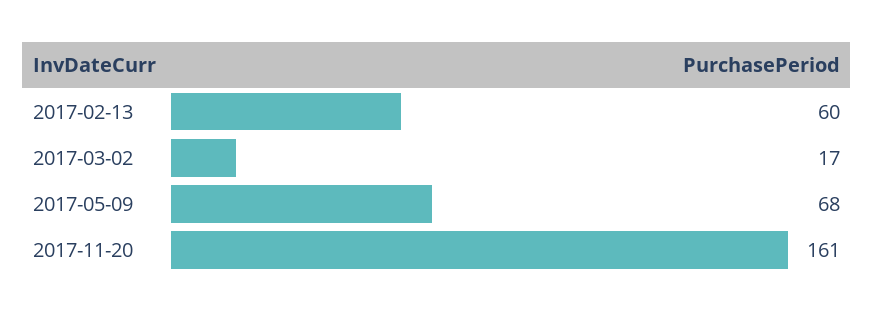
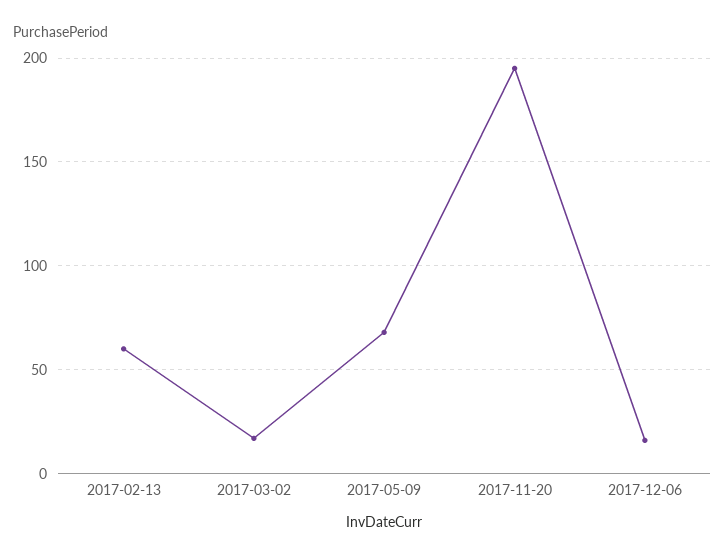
2017-11-20: 161 -> 195
2017-12-06: none -> 15

